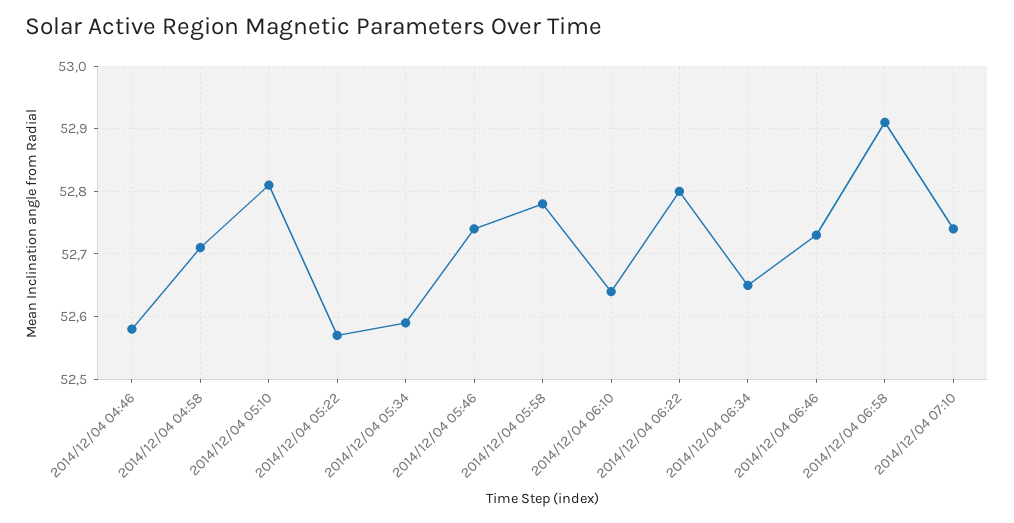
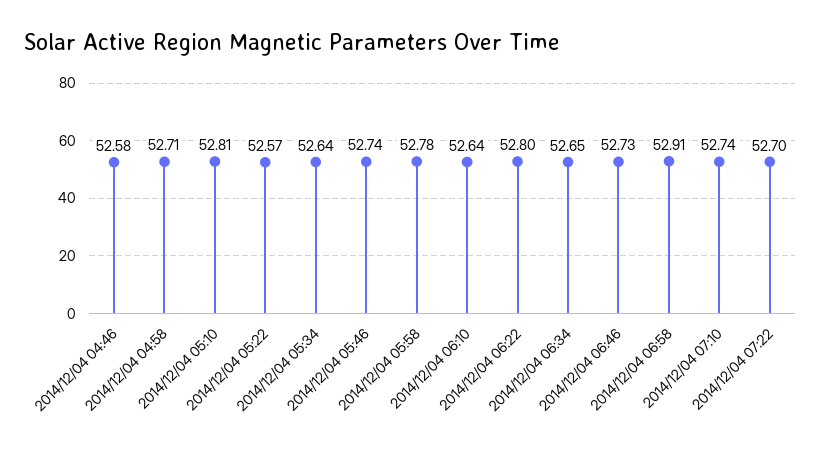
2014/12/04 05:34: 52.59 -> 52.64
2014/12/04 07:22: none -> 52.7

